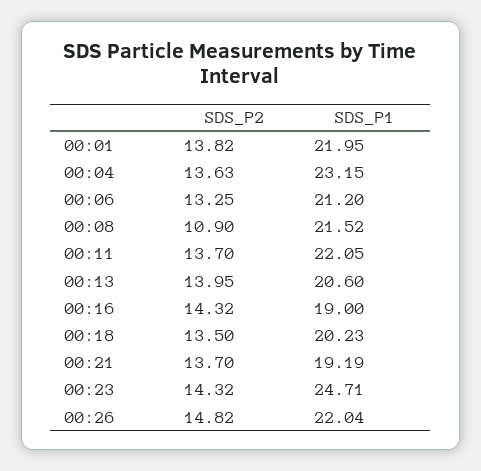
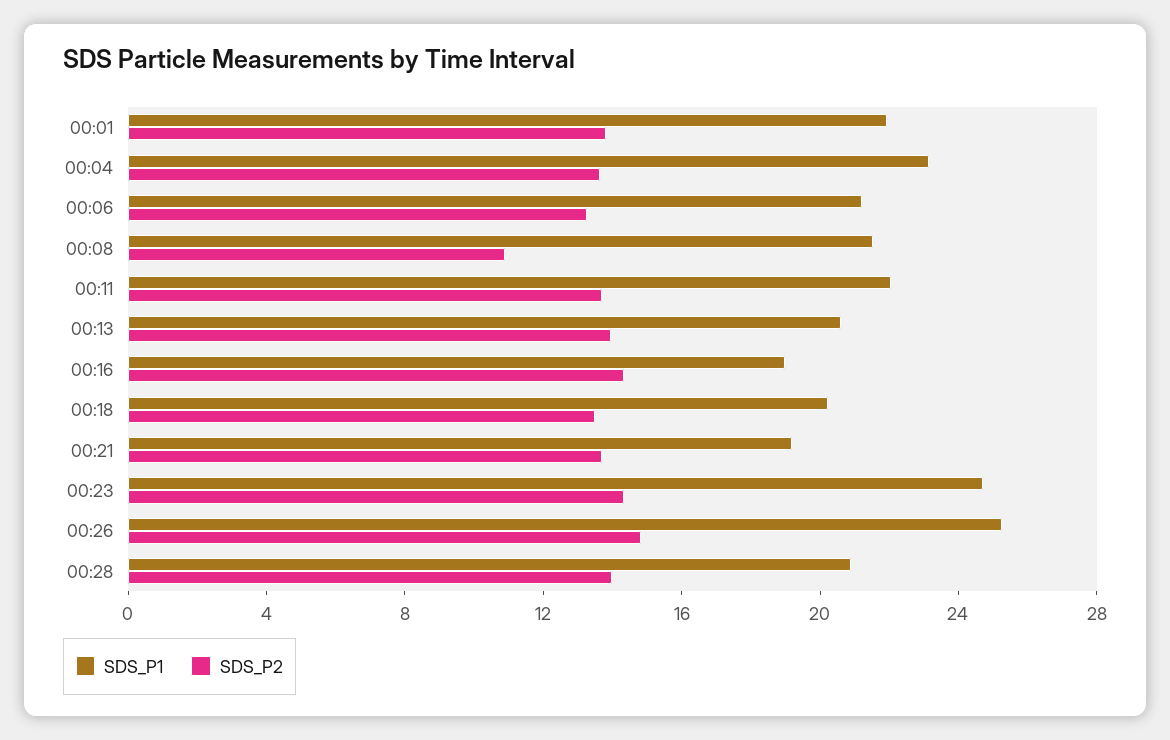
SDS_P1, 00:26: 22.04 -> 25
SDS_P1, 00:28: none -> 21
SDS_P2, 00:28: none -> 14

